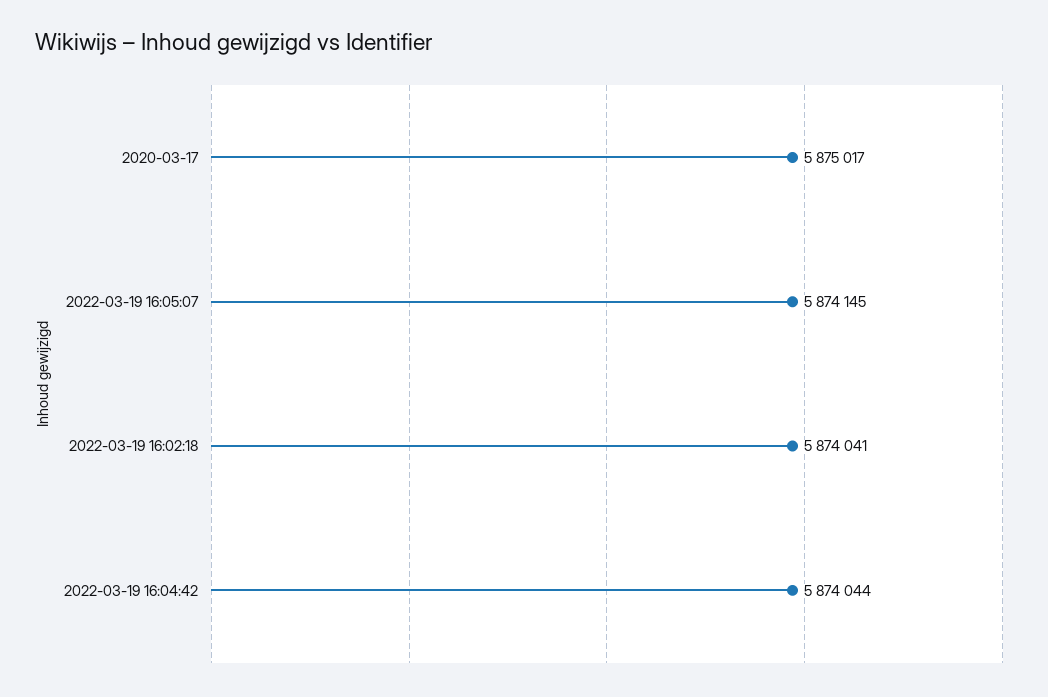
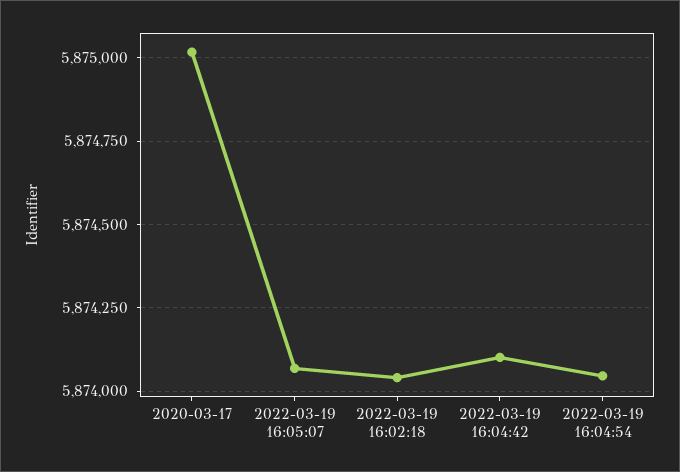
2022-03-19 16:05:07: 5874145 -> 5874075
2022-03-19 16:04:42: 5874044 -> 5874100
2022-03-19 16:04:54: none -> 5874050

